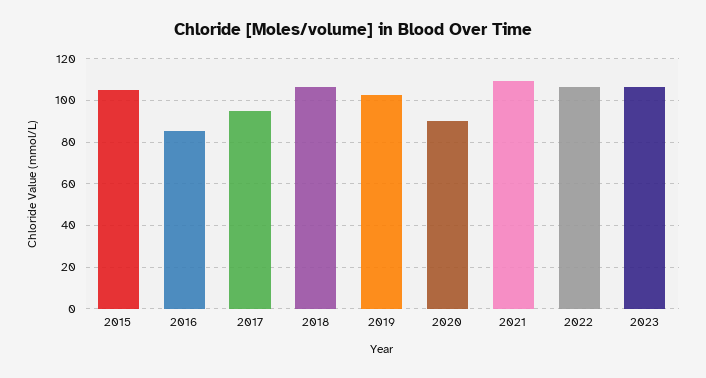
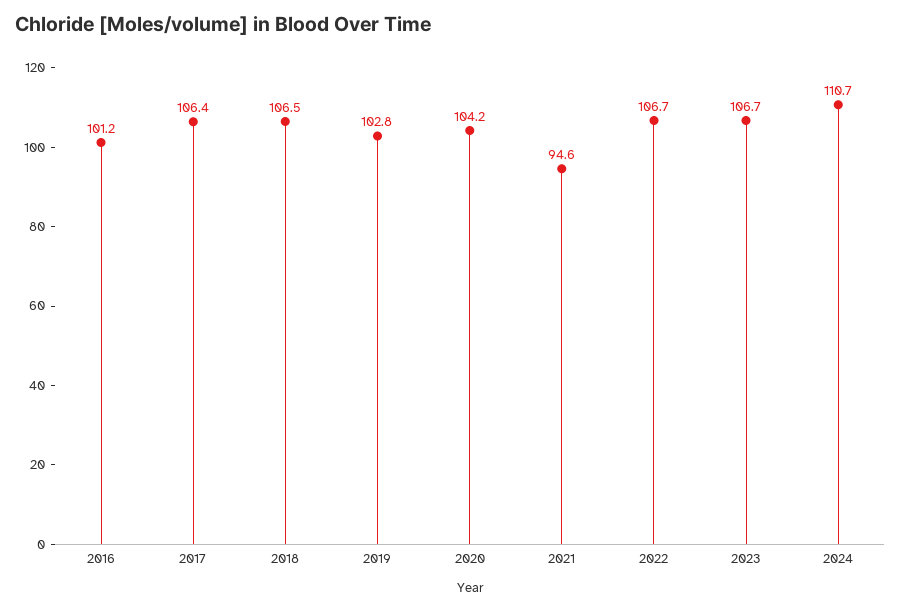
2015: 105 -> none
2016: 85 -> 101.2
2017: 95 -> 106.4
2020: 90 -> 104.2
2021: 110 -> 94.6
2024: none -> 110.7

